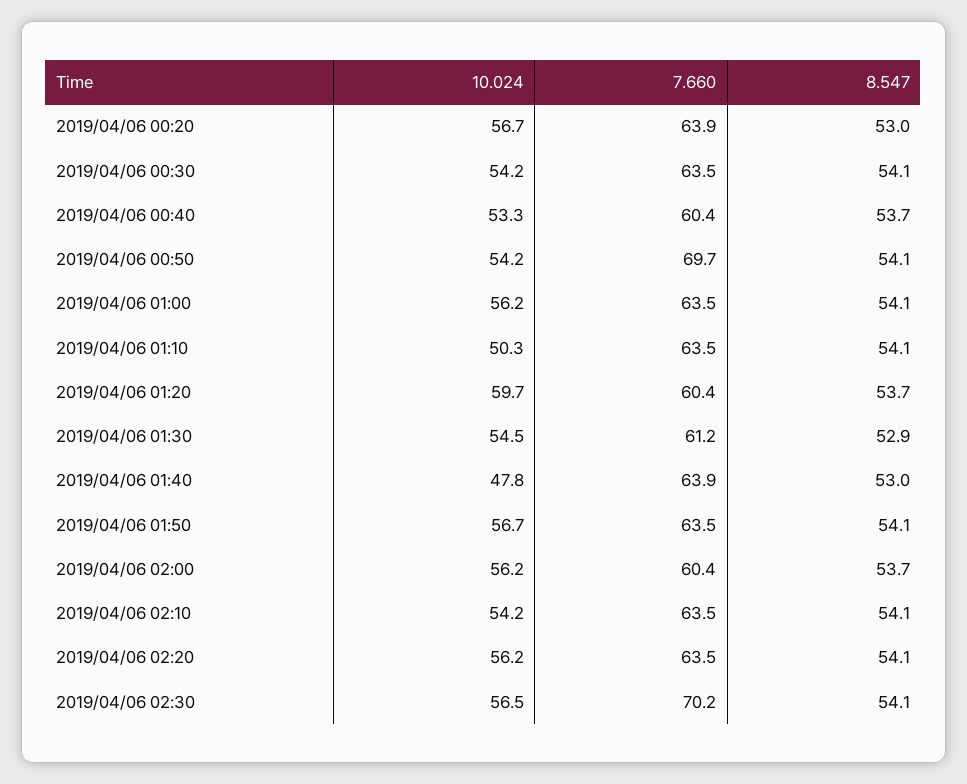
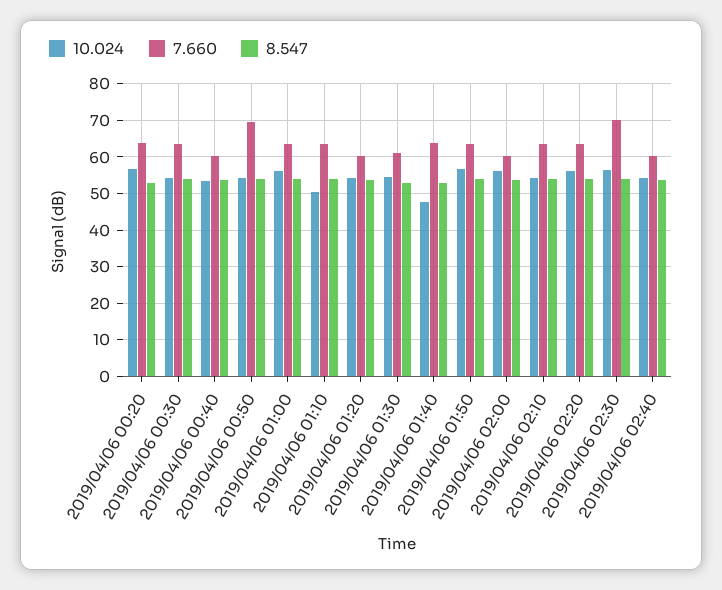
10.024, 2019/04/06 01:20: 59.7 -> 54
10.024, 2019/04/06 02:40: none -> 54
7.660, 2019/04/06 02:40: none -> 60
8.547, 2019/04/06 02:40: none -> 54

